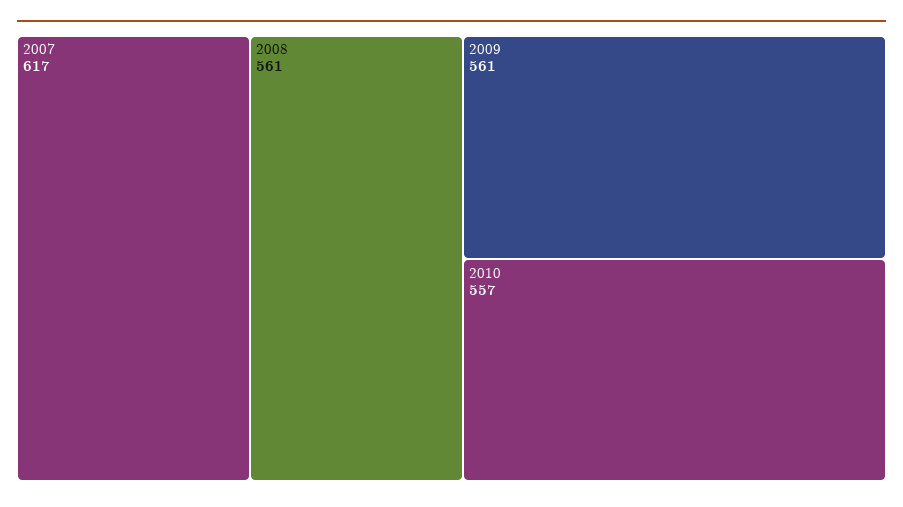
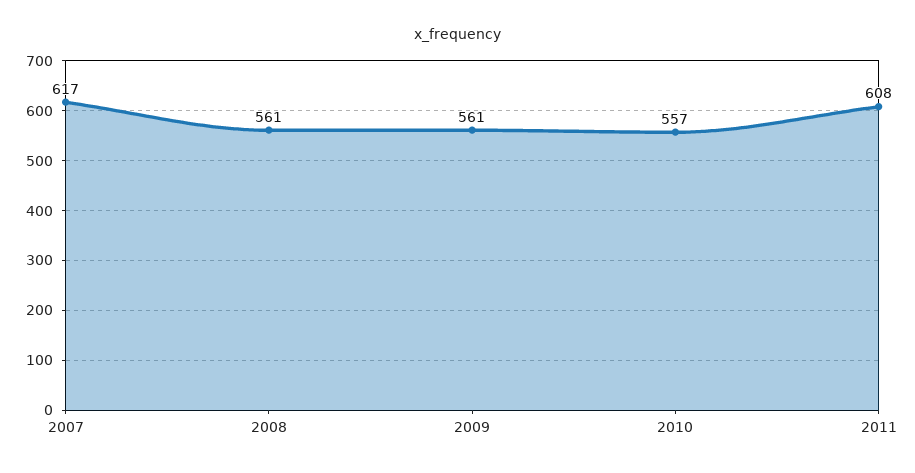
2011: none -> 608

